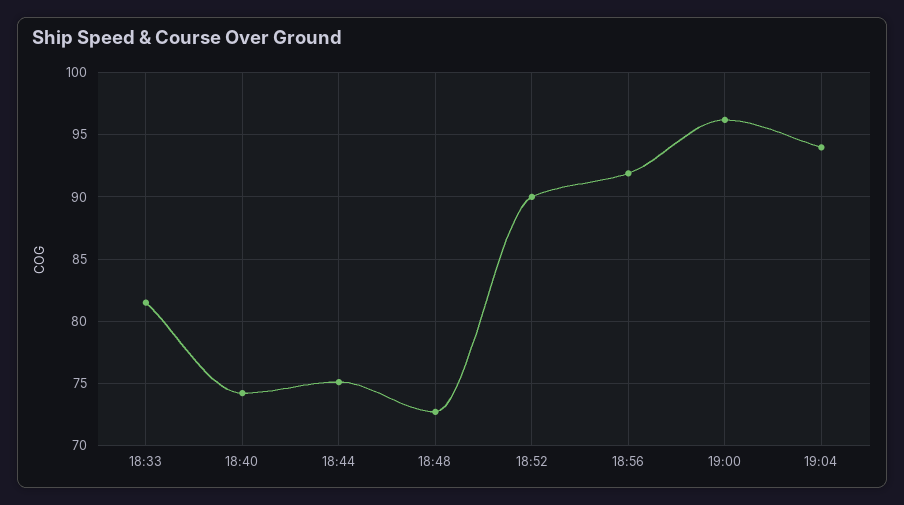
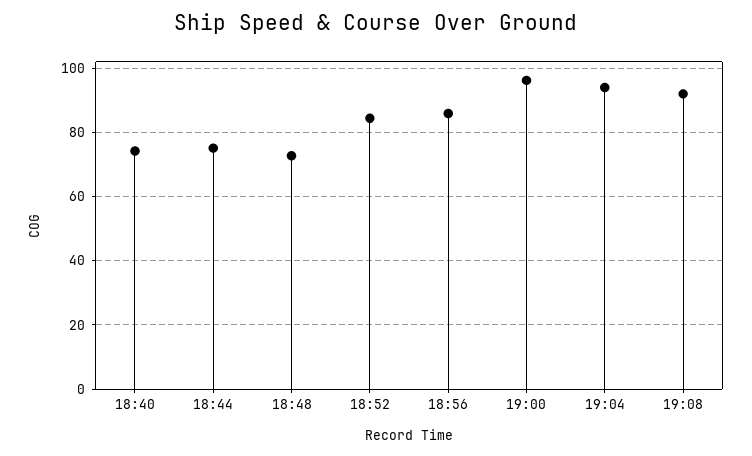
18:33: 81.5 -> none
18:52: 90 -> 84
18:56: 92 -> 86
19:08: none -> 92

